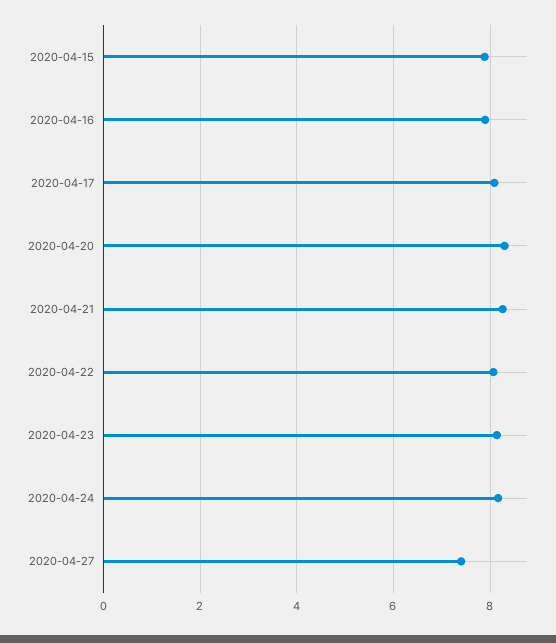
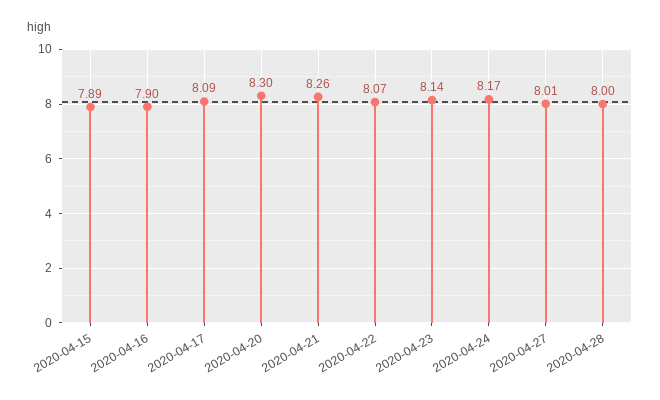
2020-04-27: 7.4 -> 8.01
2020-04-28: none -> 8

